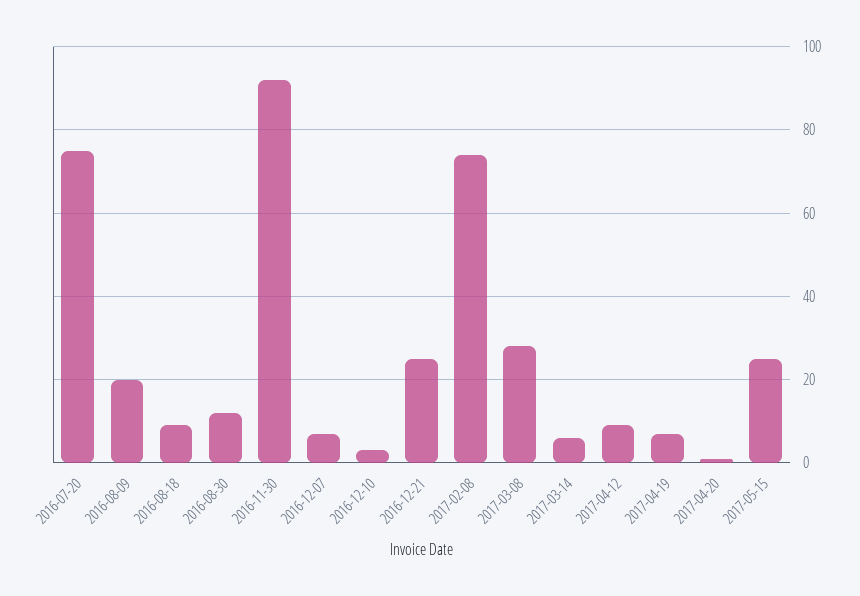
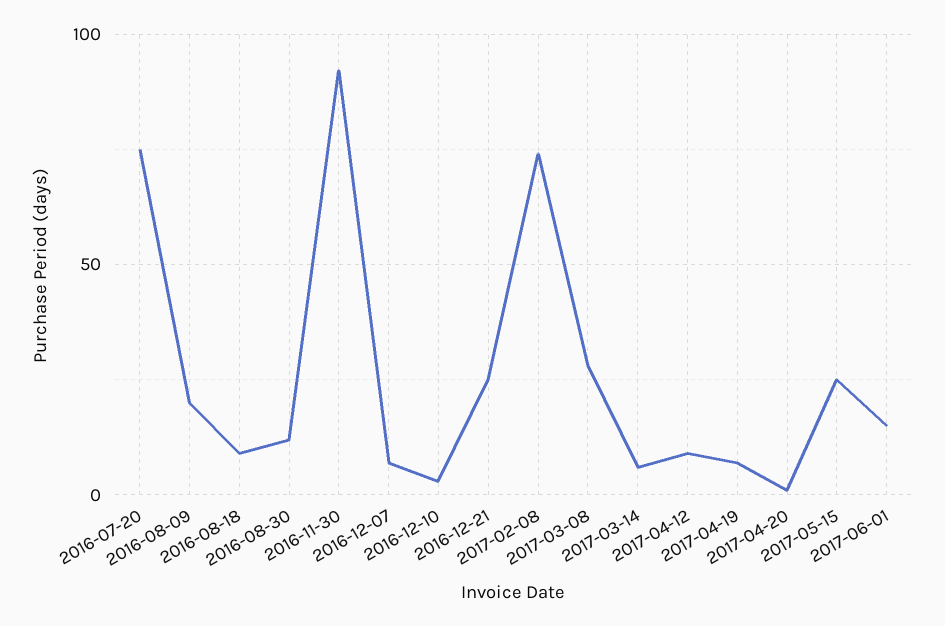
2017-06-01: none -> 15

